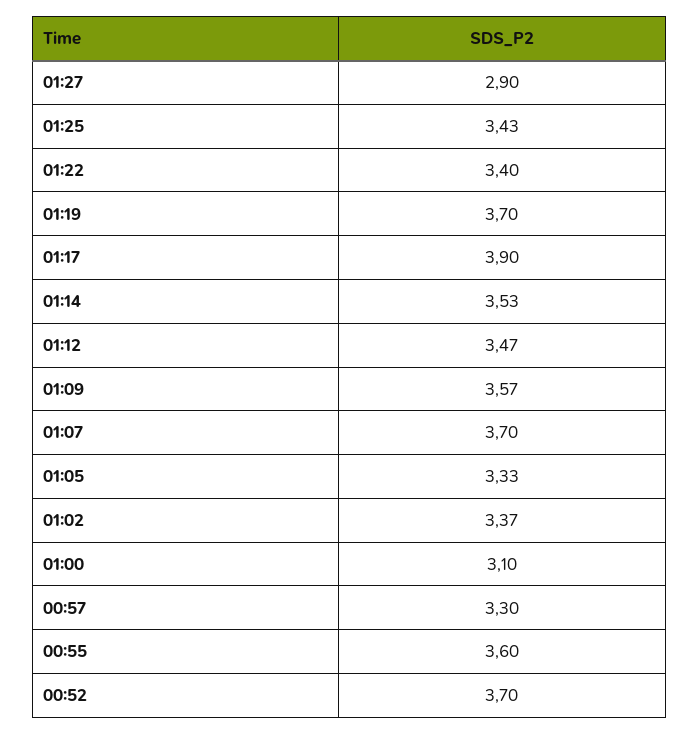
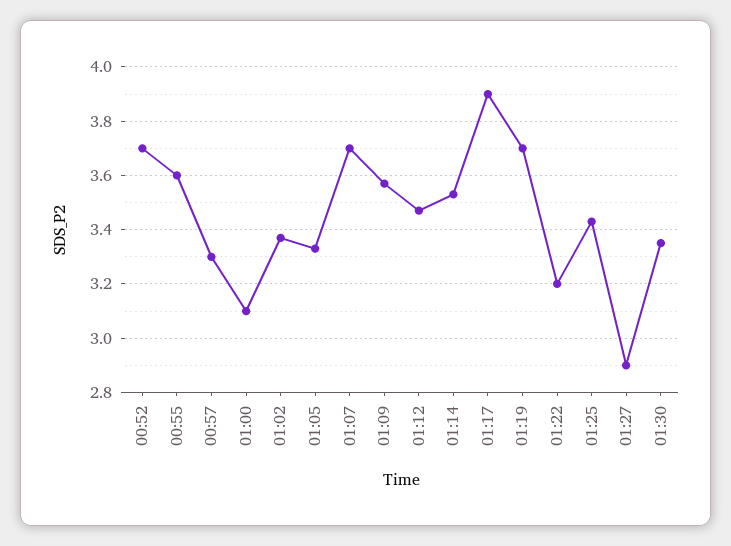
01:22: 3.4 -> 3.2
01:30: none -> 3.35

